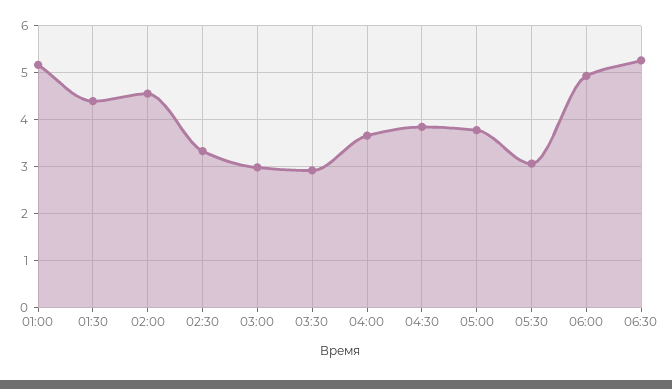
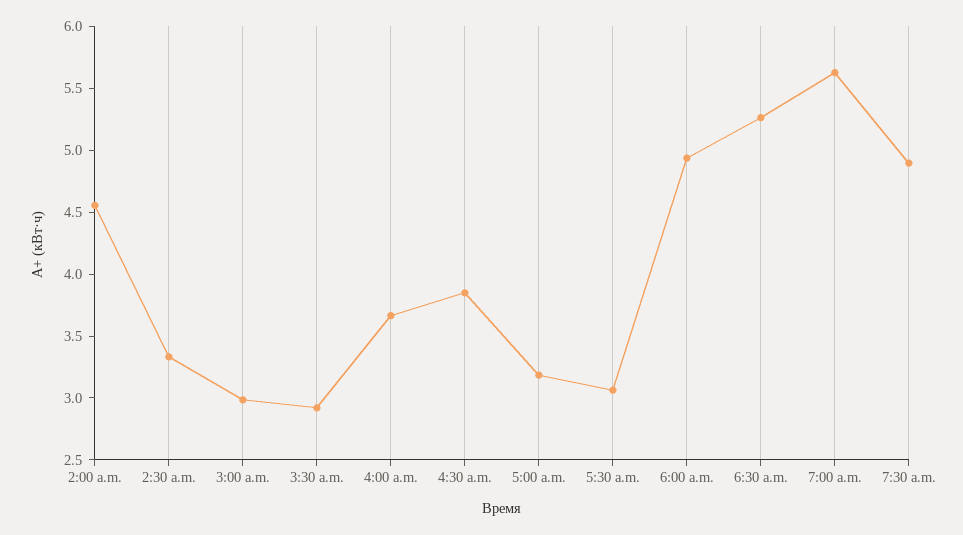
01:00: 5.2 -> none
01:30: 4.4 -> none
05:00: 3.8 -> 3.2
7:00 a.m.: none -> 5.6
7:30 a.m.: none -> 4.9

